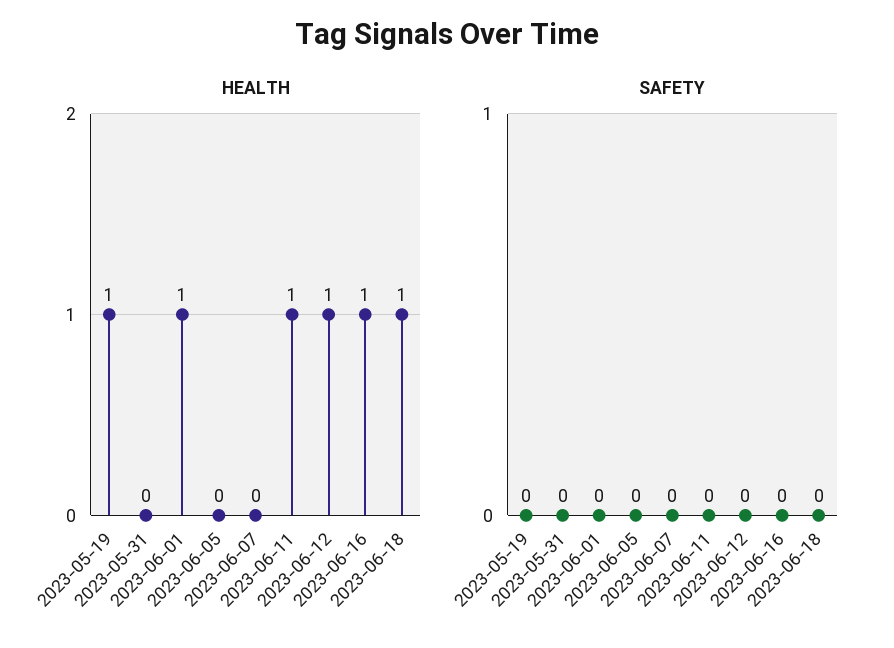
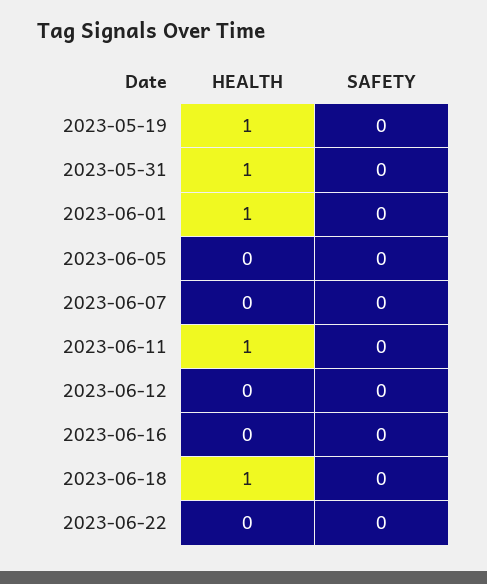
HEALTH, 2023-05-31: 0 -> 1
HEALTH, 2023-06-12: 1 -> 0
HEALTH, 2023-06-16: 1 -> 0
HEALTH, 2023-06-22: none -> 0
SAFETY, 2023-06-22: none -> 0

